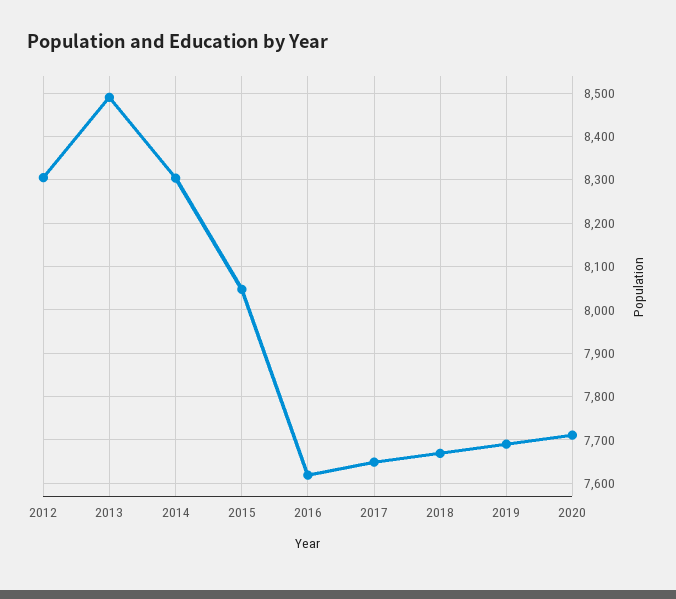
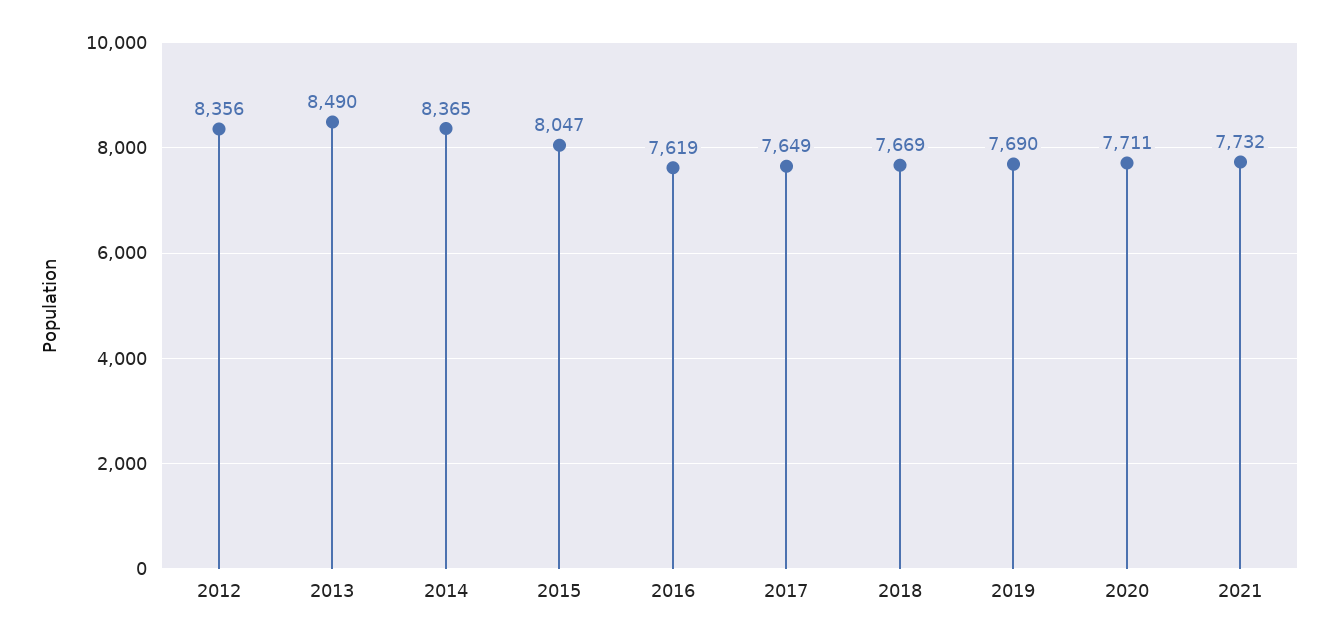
2012: 8300 -> 8356
2014: 8300 -> 8365
2021: none -> 7732

